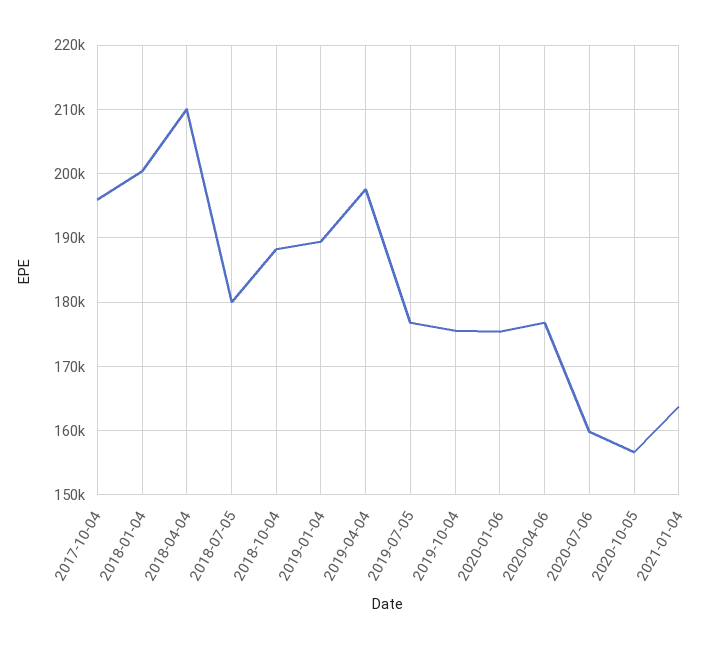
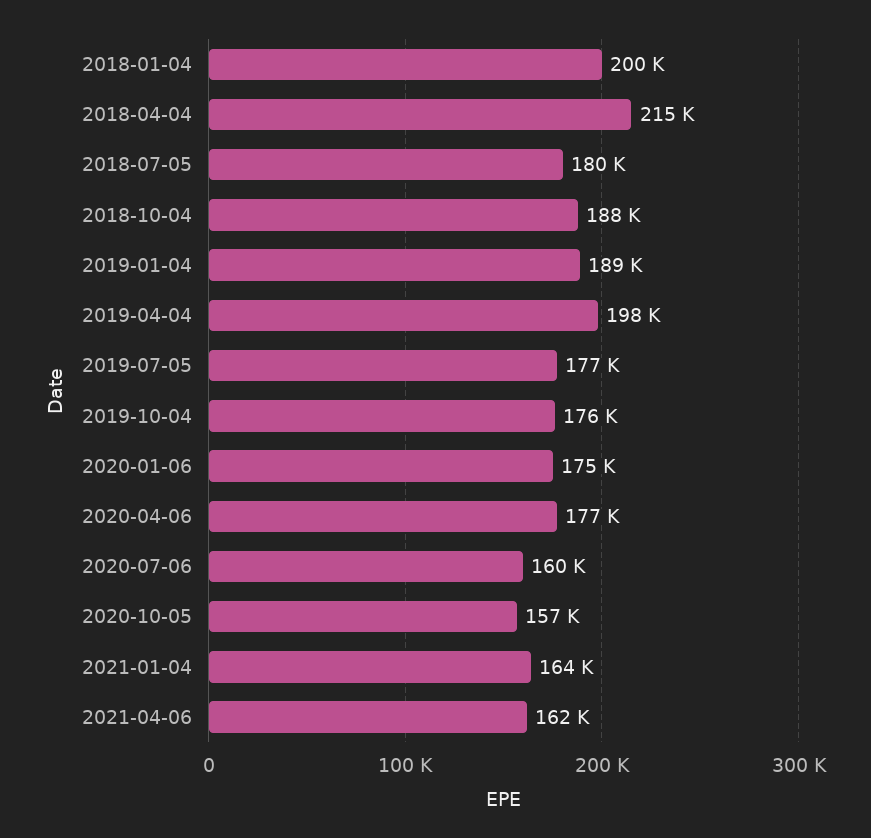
2017-10-04: 196000 -> none
2018-04-04: 210000 -> 215000
2021-04-06: none -> 162000

